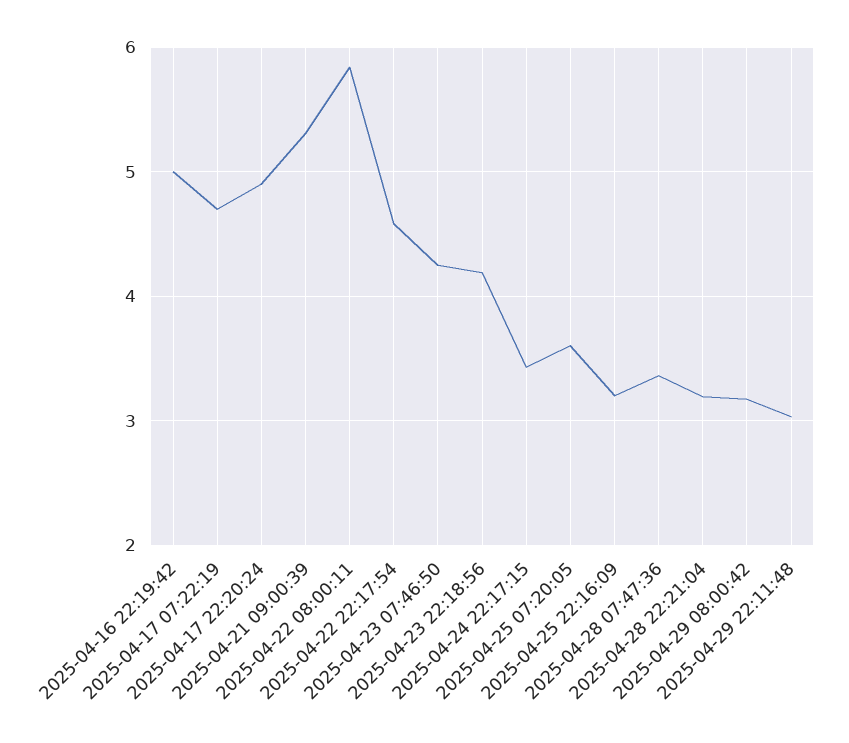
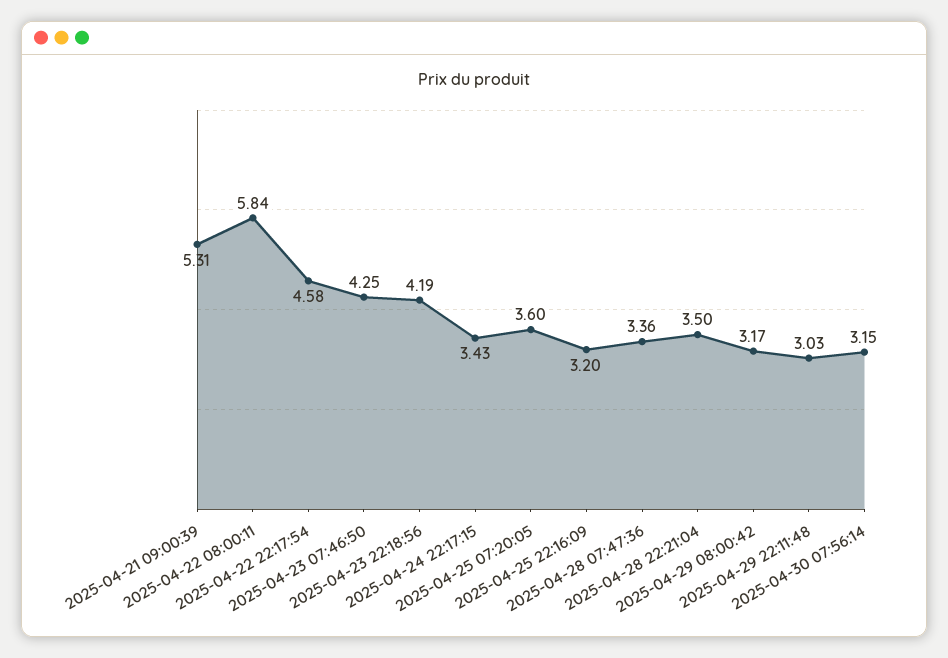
2025-04-16 22:19:42: 5 -> none
2025-04-17 07:22:19: 4.7 -> none
2025-04-17 22:20:24: 4.9 -> none
2025-04-28 22:21:04: 3.2 -> 3.5
2025-04-30 07:56:14: none -> 3.15

